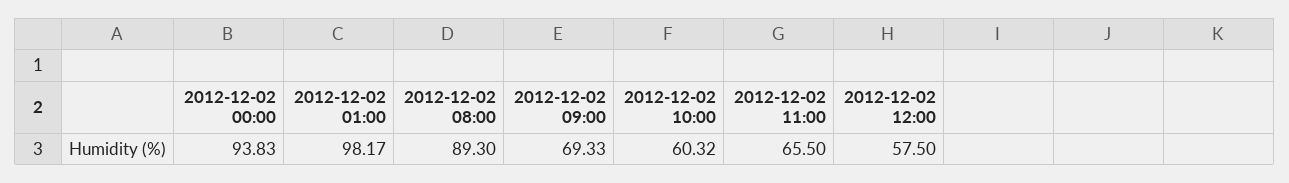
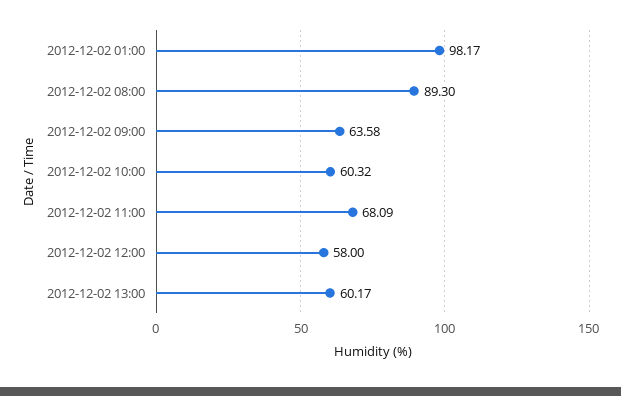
2012-12-02 00:00: 93.83 -> none
2012-12-02 09:00: 69.33 -> 63.58
2012-12-02 11:00: 65.5 -> 68.09
2012-12-02 12:00: 57.5 -> 58
2012-12-02 13:00: none -> 60.17

